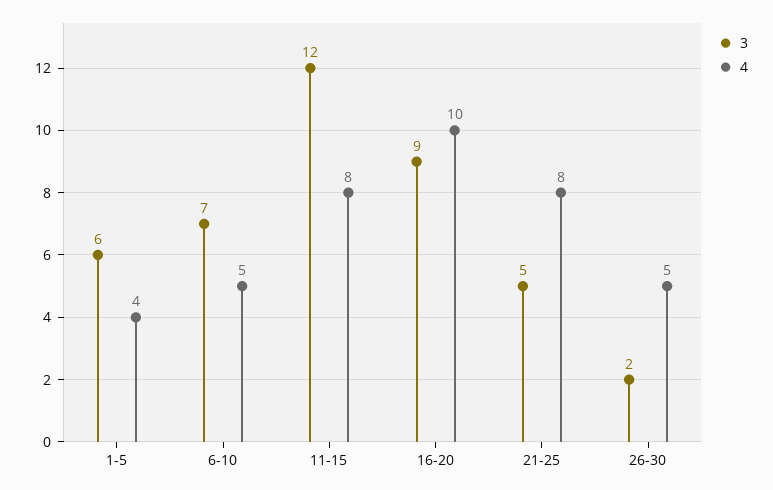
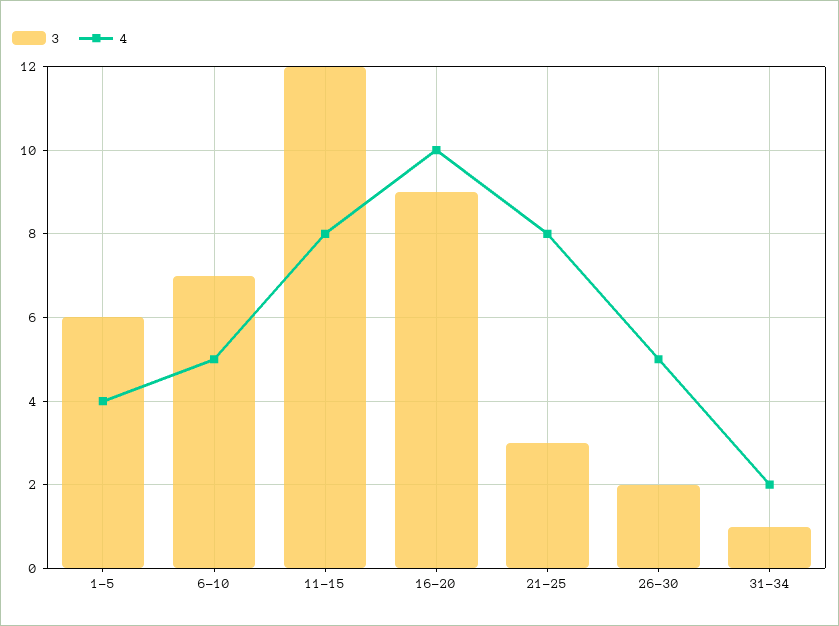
3, 21-25: 5 -> 3
3, 31-34: none -> 1
4, 31-34: none -> 2

